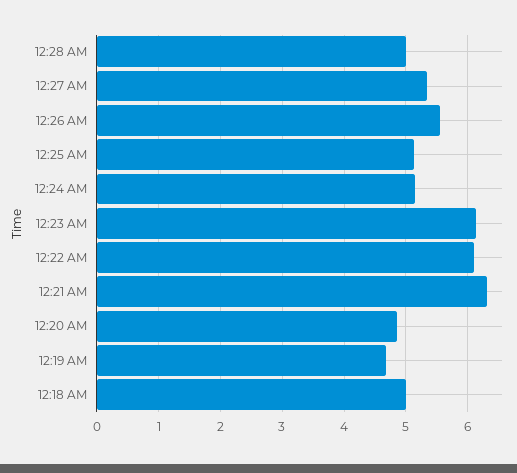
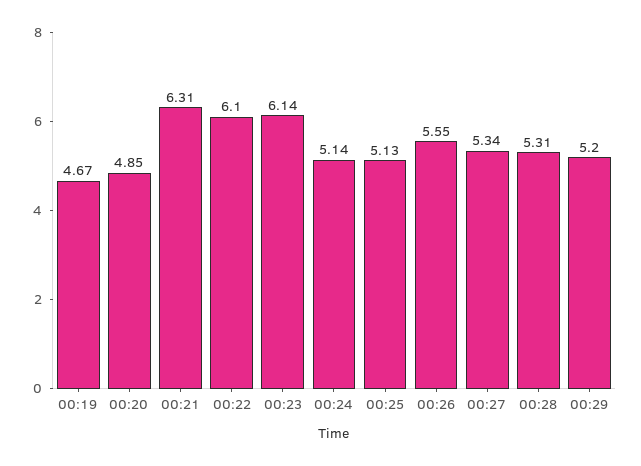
12:28 AM: 5 -> 5.31
12:18 AM: 5 -> none
00:29: none -> 5.2

